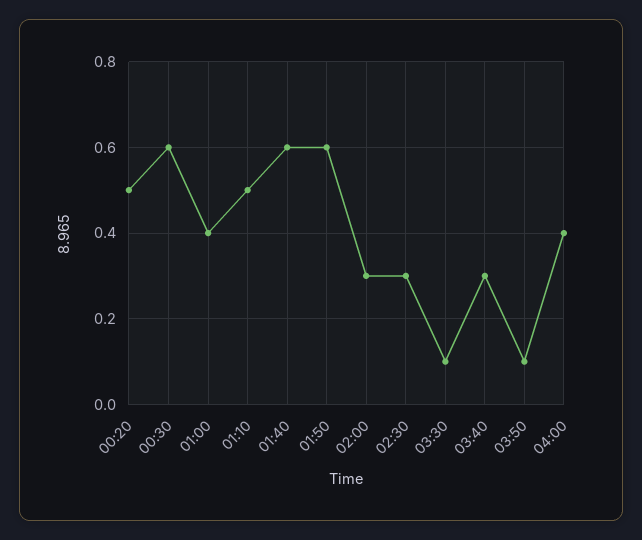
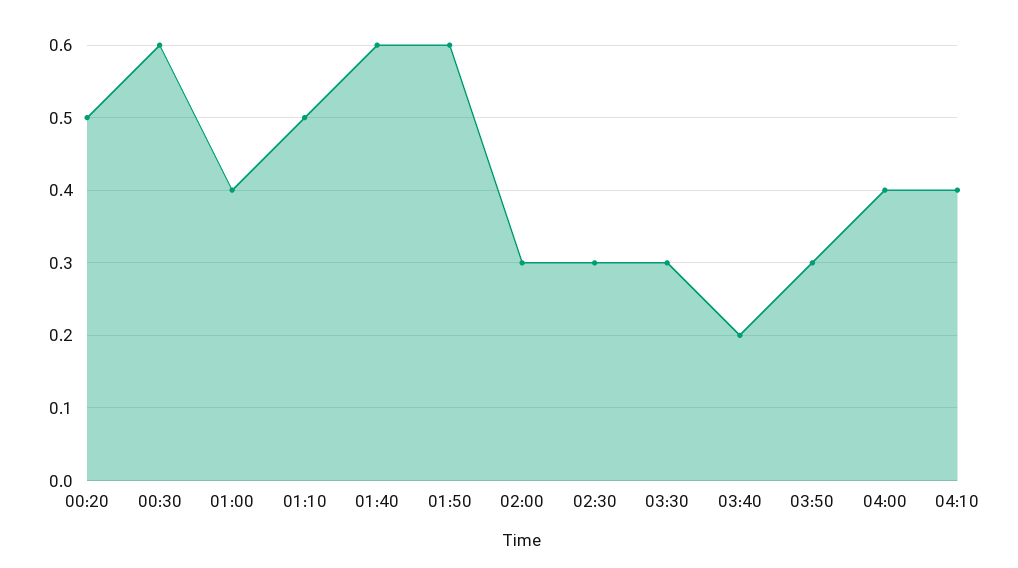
03:30: 0.1 -> 0.3
03:40: 0.3 -> 0.2
03:50: 0.1 -> 0.3
04:10: none -> 0.4

